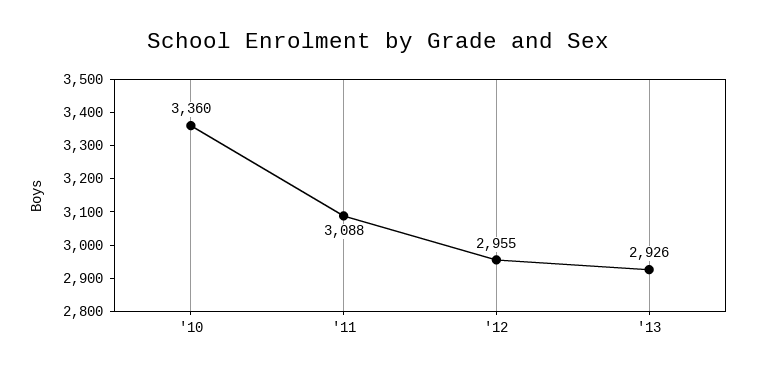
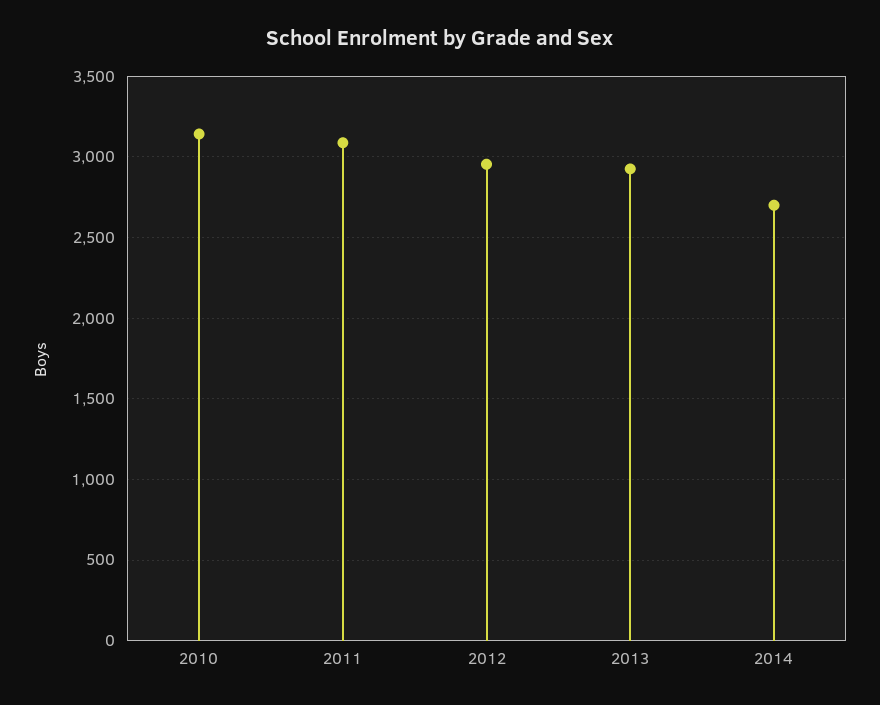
'10: 3360 -> 3150
2014: none -> 2700

